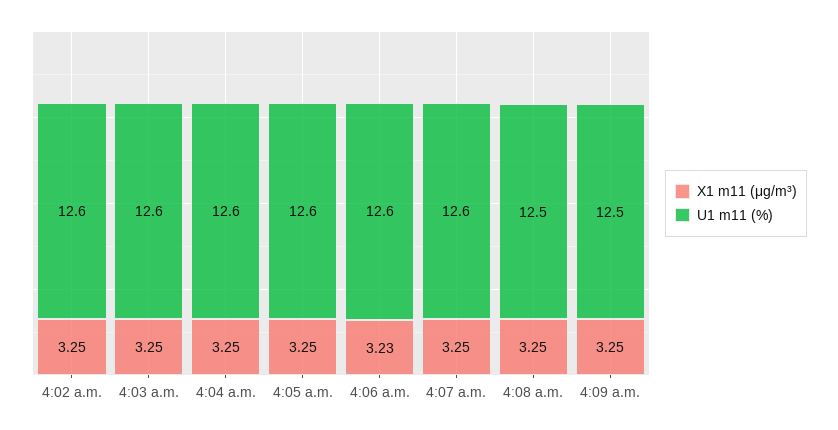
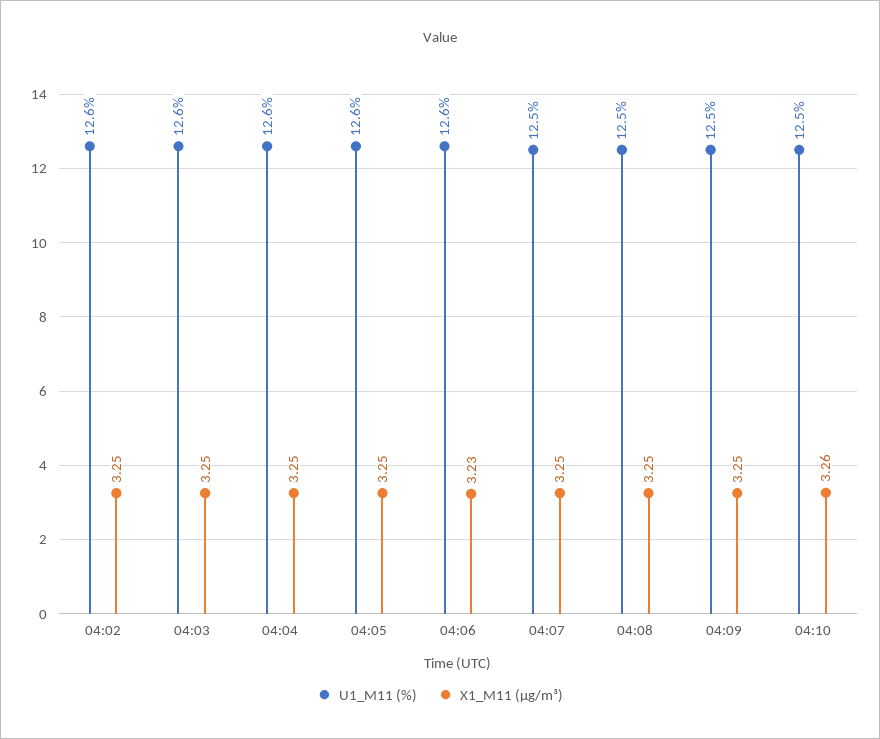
U1 m11 (%), 4:07 a.m.: 12.6 -> 12.5
U1 m11 (%), 04:10: none -> 12.5
X1 m11 (μg/m³), 04:10: none -> 3.26

